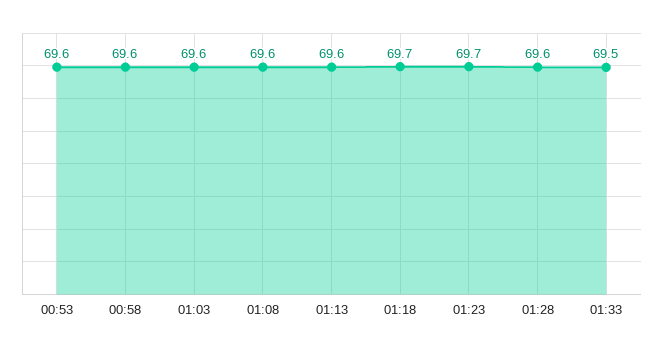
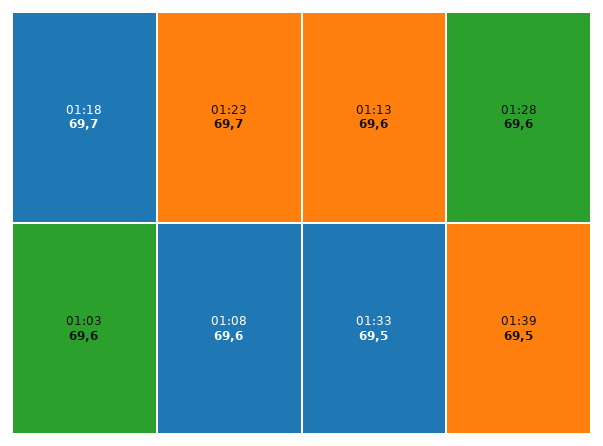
00:53: 69.6 -> none
00:58: 69.6 -> none
01:39: none -> 69.5

